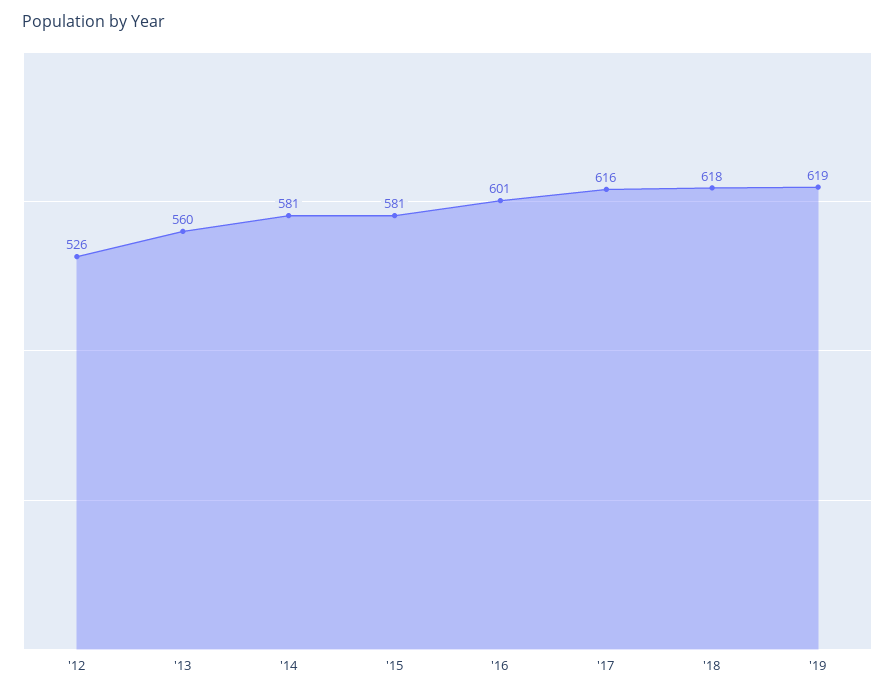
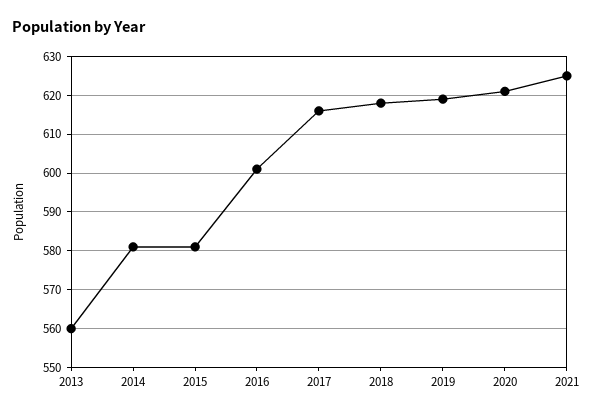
'12: 526 -> none
2020: none -> 620
2021: none -> 625

